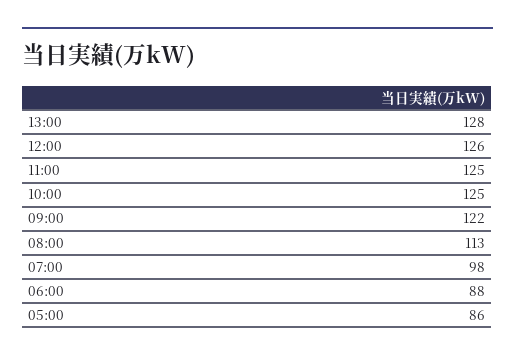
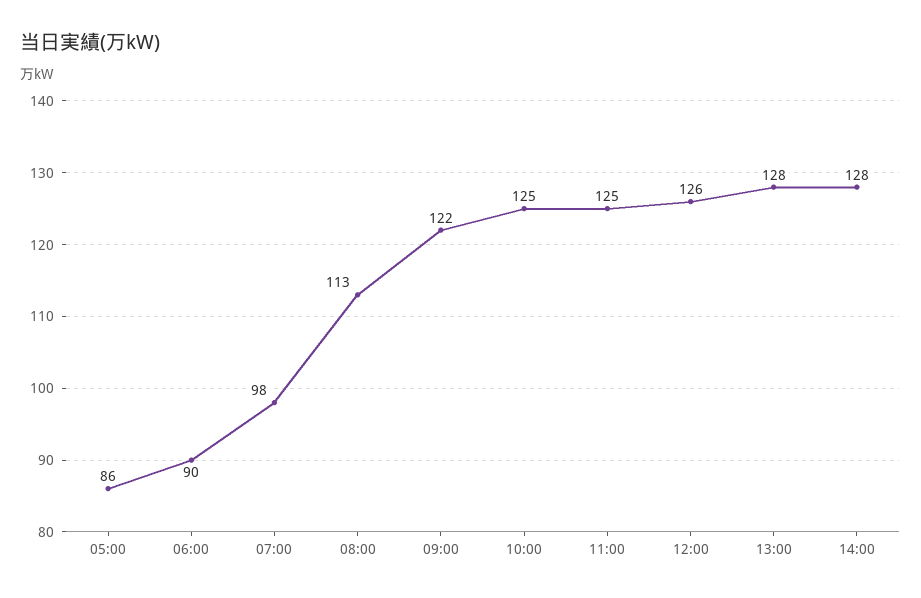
06:00: 88 -> 90
14:00: none -> 128

